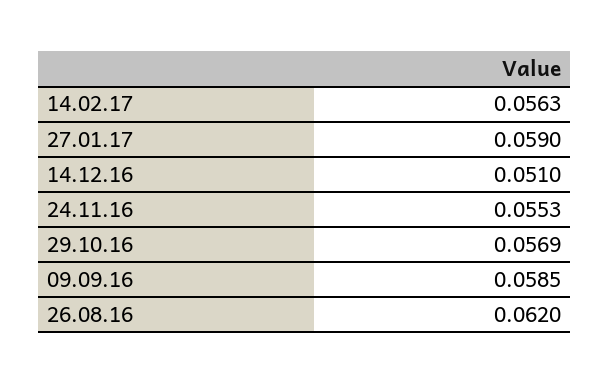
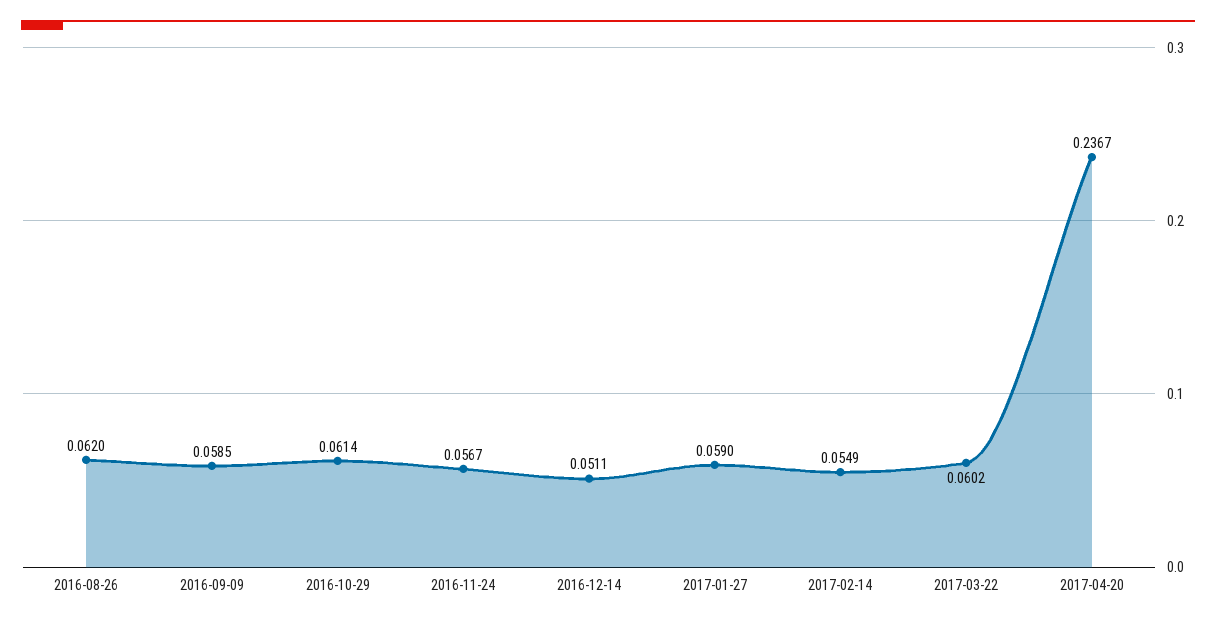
14.02.17: 0.0563 -> 0.0549
14.12.16: 0.051 -> 0.0511
24.11.16: 0.0553 -> 0.0567
29.10.16: 0.0569 -> 0.0614
2017-03-22: none -> 0.0602
2017-04-20: none -> 0.2367

